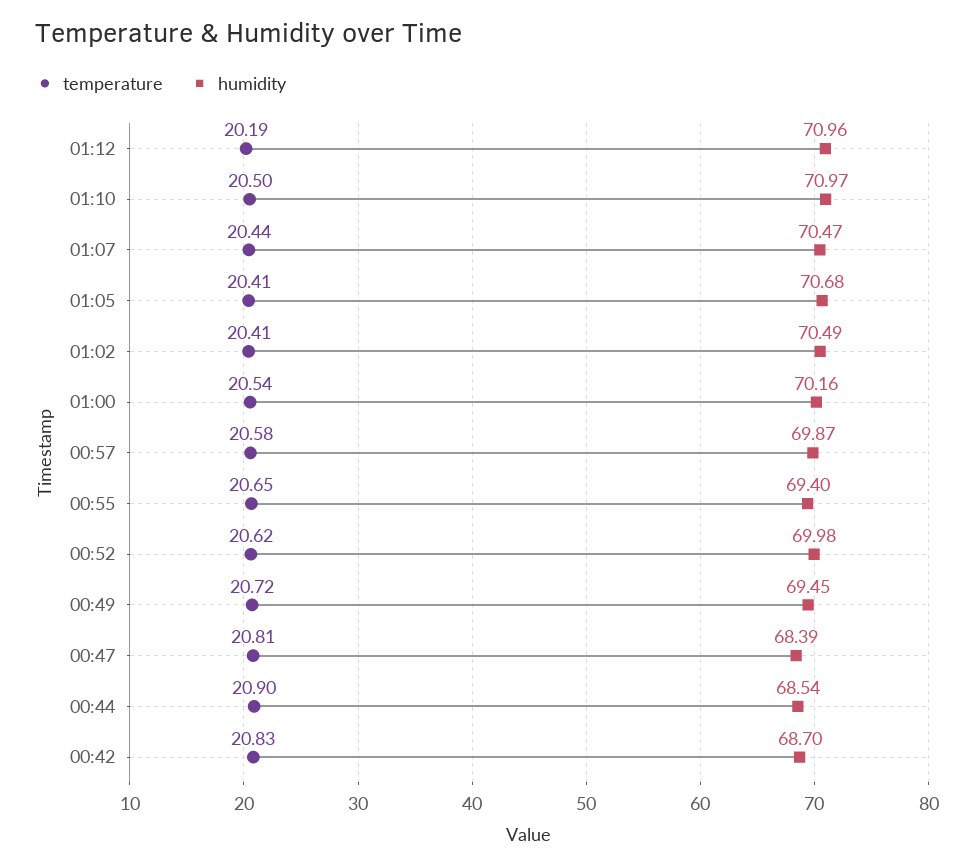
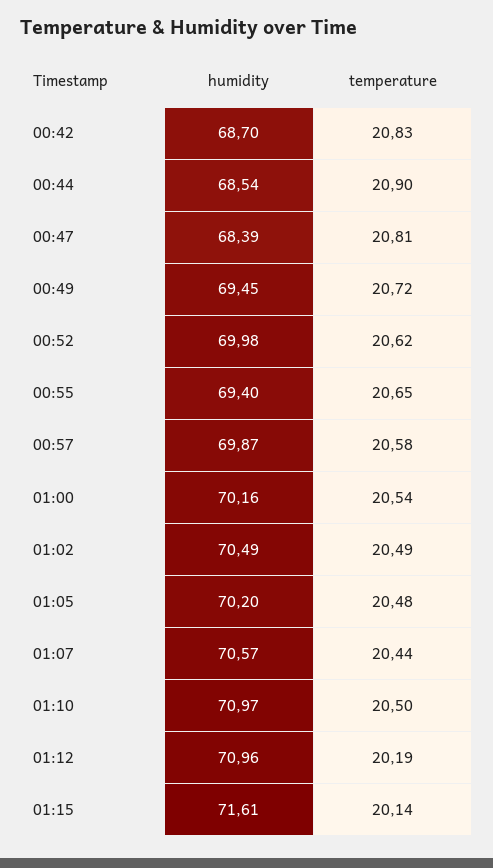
humidity, 01:07: 70.47 -> 70.57
temperature, 01:05: 20.41 -> 20.48
humidity, 01:05: 70.68 -> 70.2
temperature, 01:02: 20.41 -> 20.49
humidity, 01:15: none -> 71.61
temperature, 01:15: none -> 20.14

